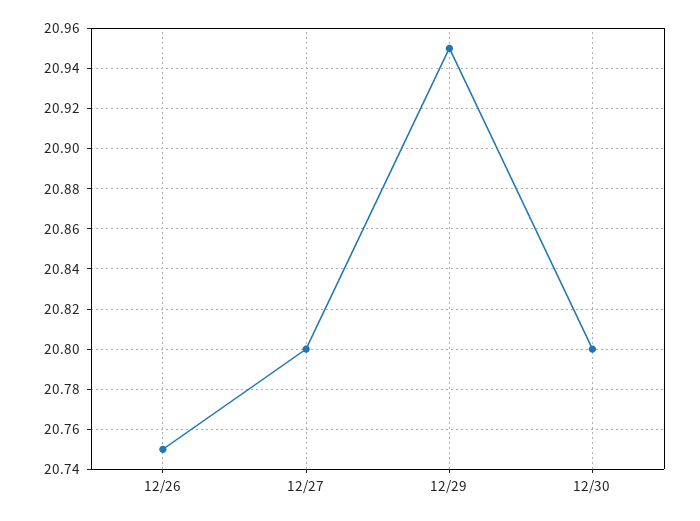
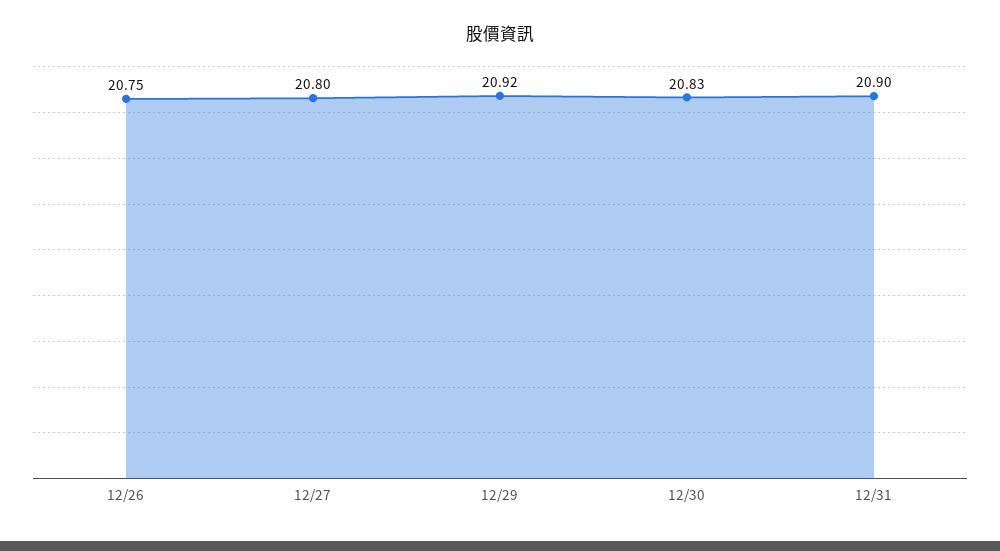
12/29: 20.95 -> 20.92
12/30: 20.8 -> 20.83
12/31: none -> 20.9

